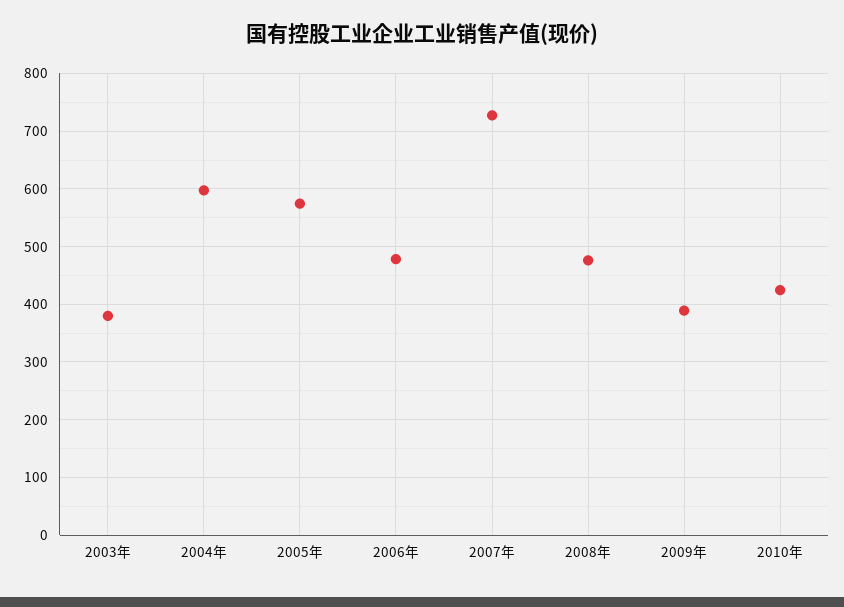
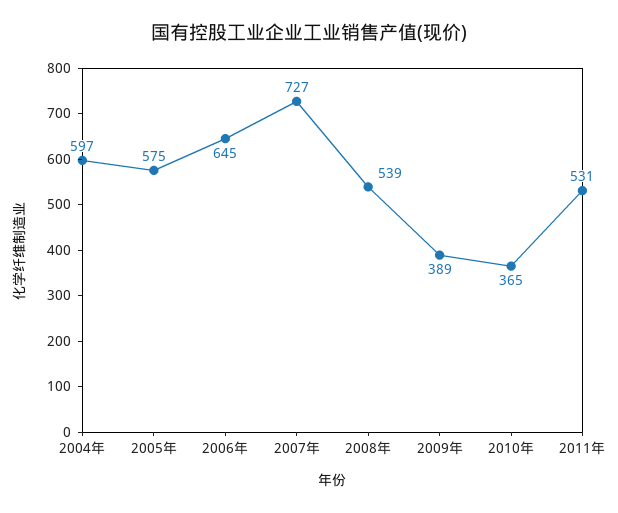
2003年: 380 -> none
2006年: 480 -> 645
2008年: 480 -> 539
2010年: 420 -> 365
2011年: none -> 531

